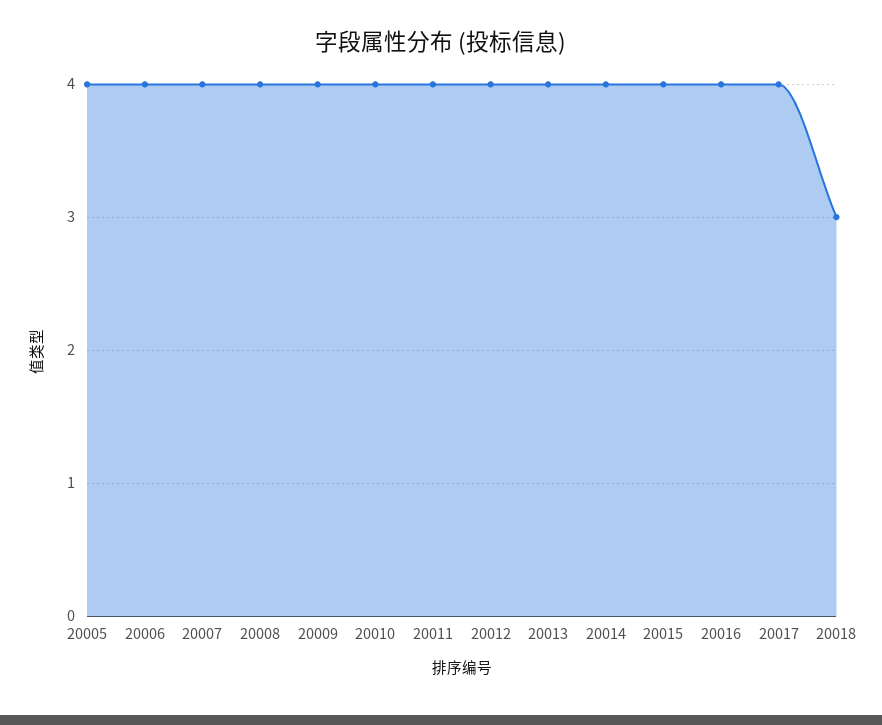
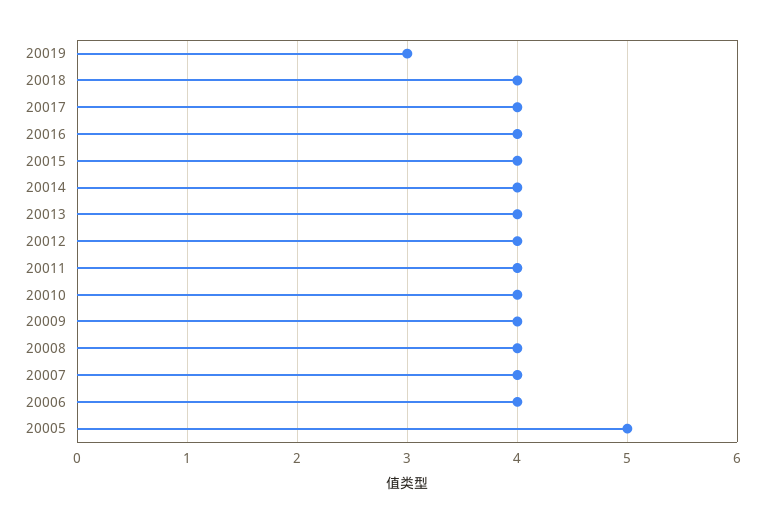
20005: 4 -> 5
20018: 3 -> 4
20019: none -> 3

